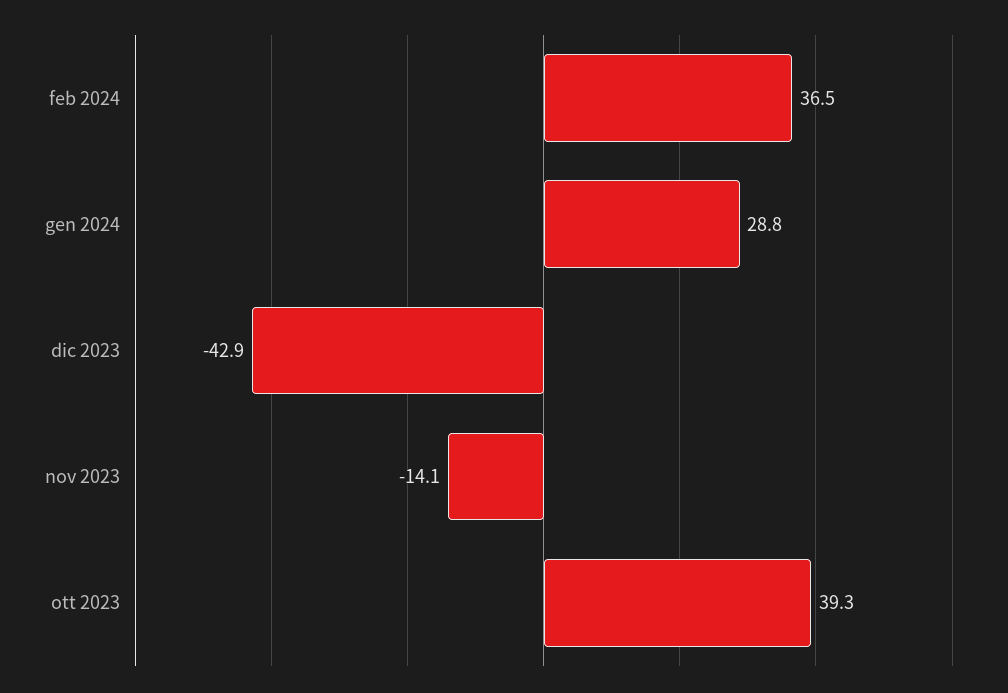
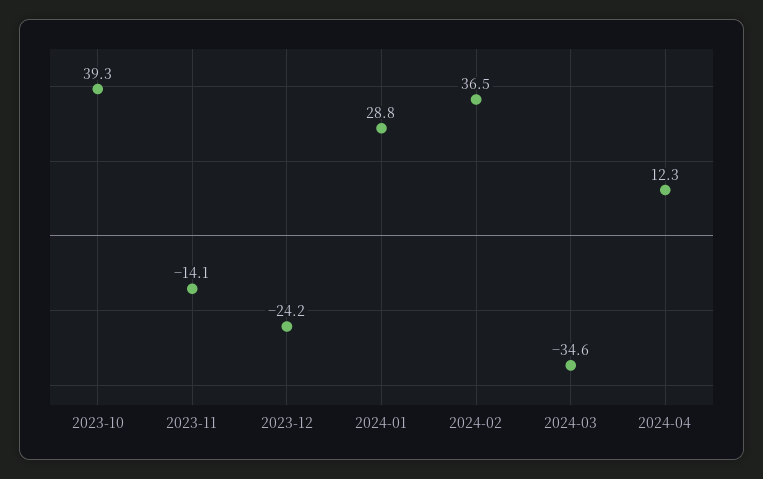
dic 2023: -42.9 -> -24.2
2024-03: none -> -34.6
2024-04: none -> 12.3

